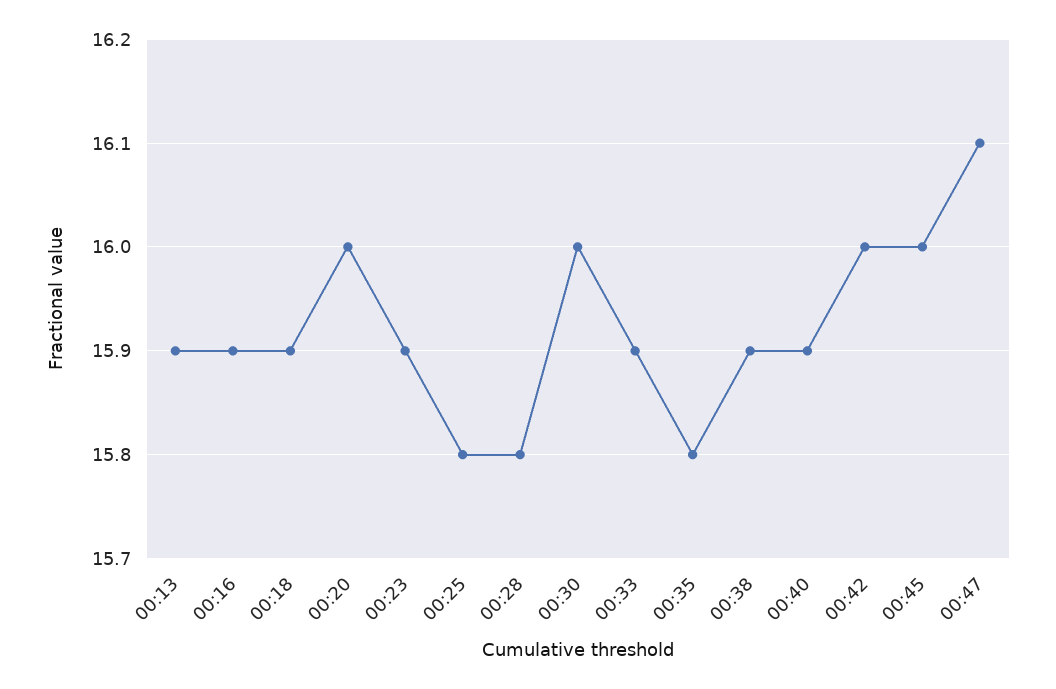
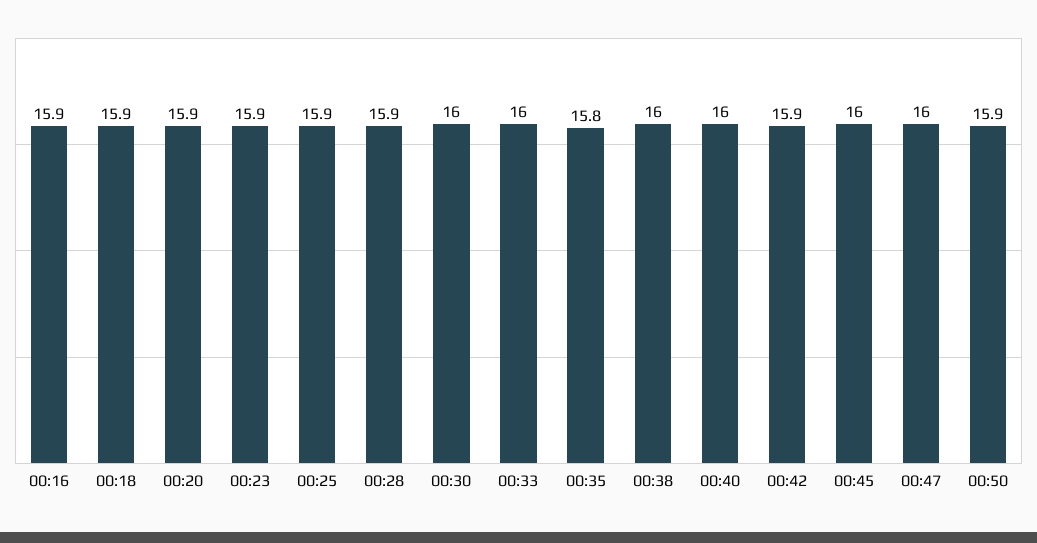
00:13: 15.9 -> none
00:20: 16 -> 15.9
00:25: 15.8 -> 15.9
00:28: 15.8 -> 15.9
00:33: 15.9 -> 16
00:38: 15.9 -> 16
00:40: 15.9 -> 16
00:42: 16 -> 15.9
00:47: 16.1 -> 16
00:50: none -> 15.9

